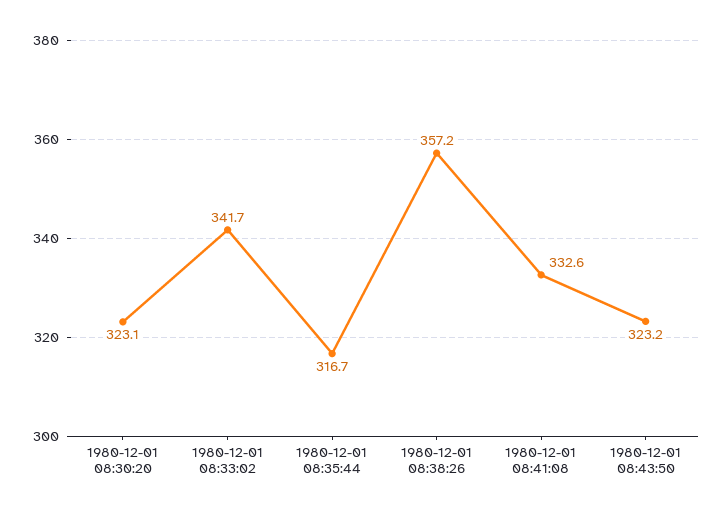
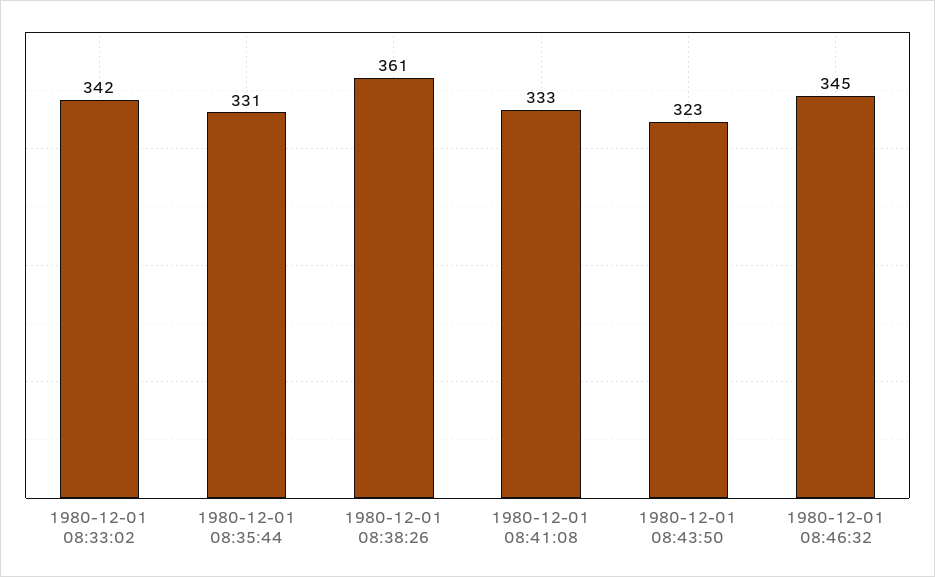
1980-12-01 08:30:20: 323.1 -> none
1980-12-01 08:35:44: 316.7 -> 331
1980-12-01 08:38:26: 357.2 -> 361
1980-12-01 08:46:32: none -> 345

